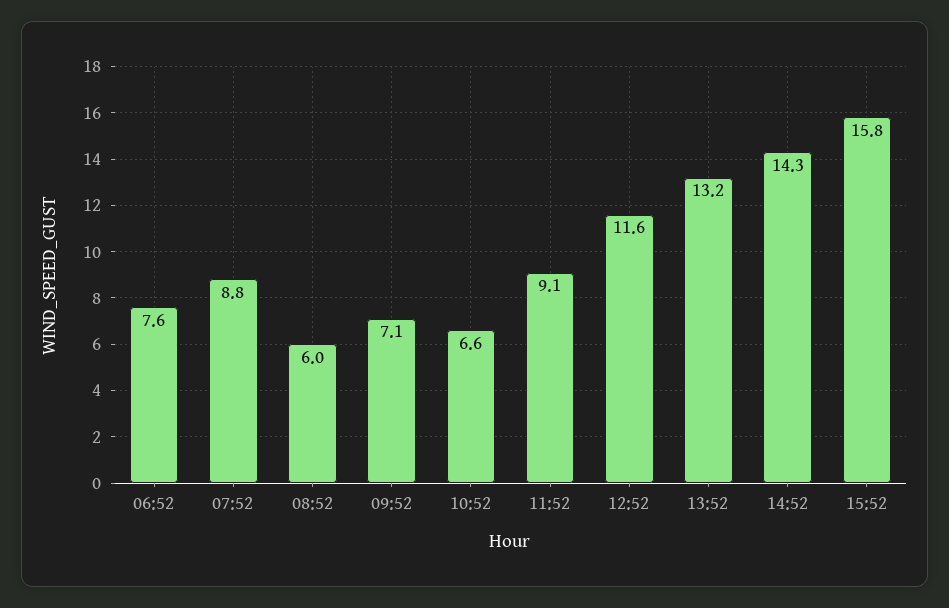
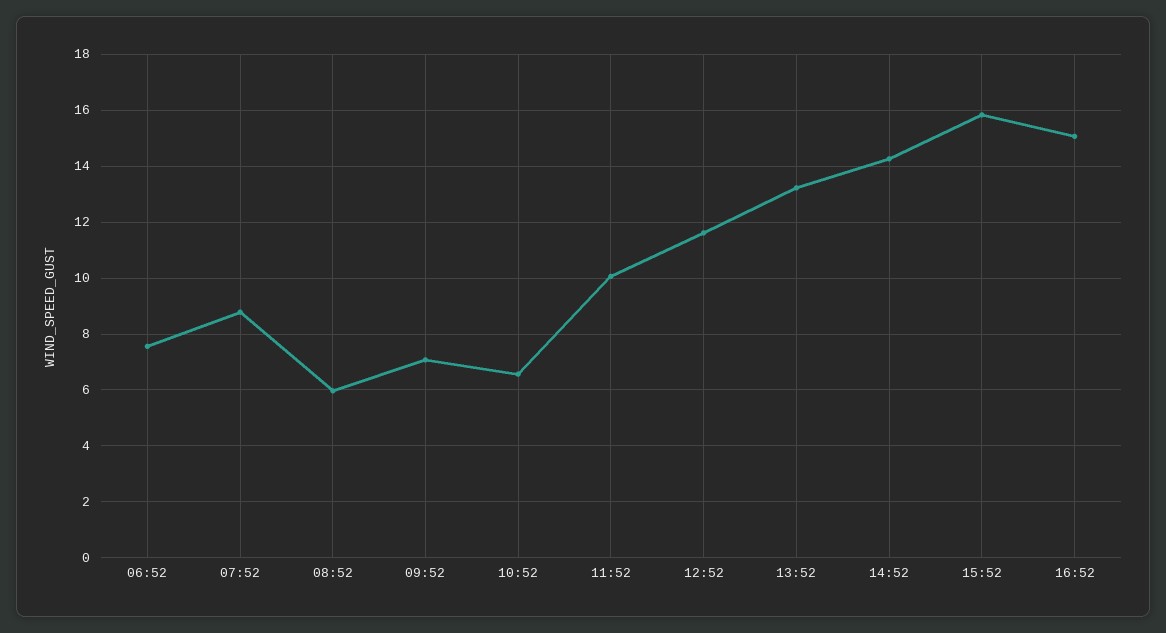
11:52: 9.1 -> 10
16:52: none -> 15

